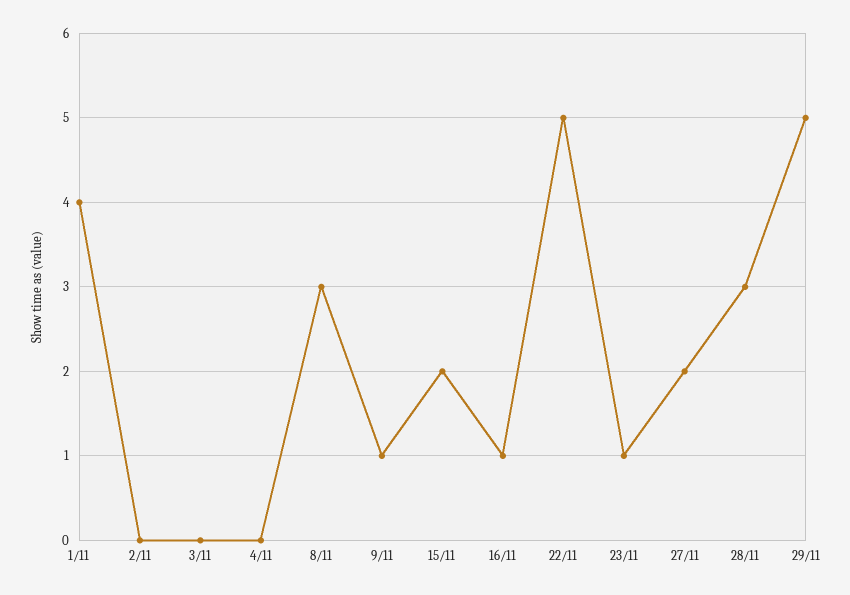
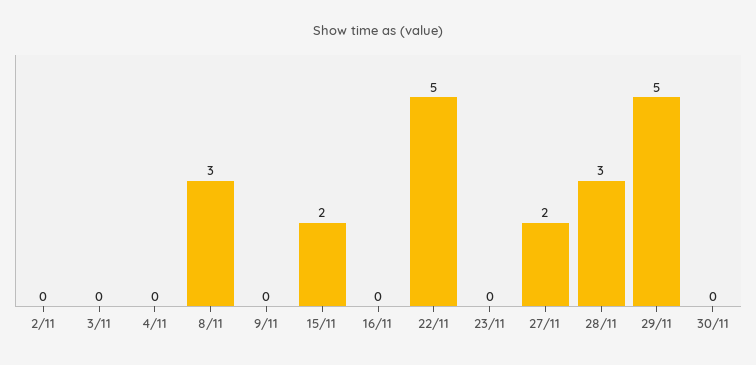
1/11: 4 -> none
9/11: 1 -> 0
16/11: 1 -> 0
23/11: 1 -> 0
30/11: none -> 0

